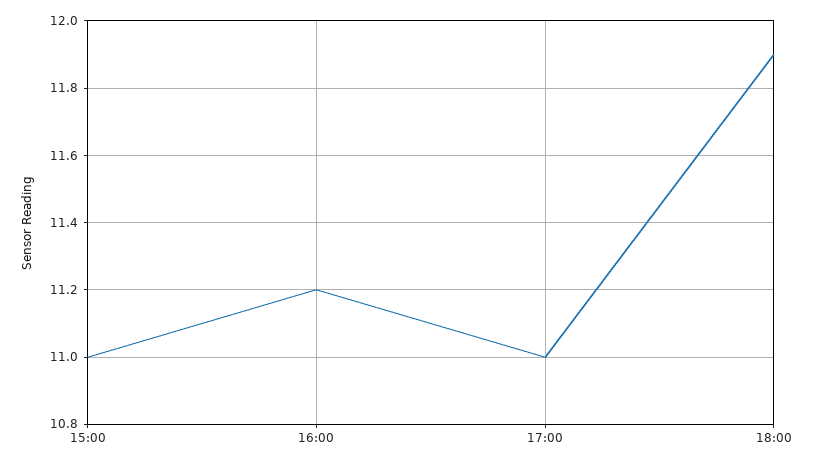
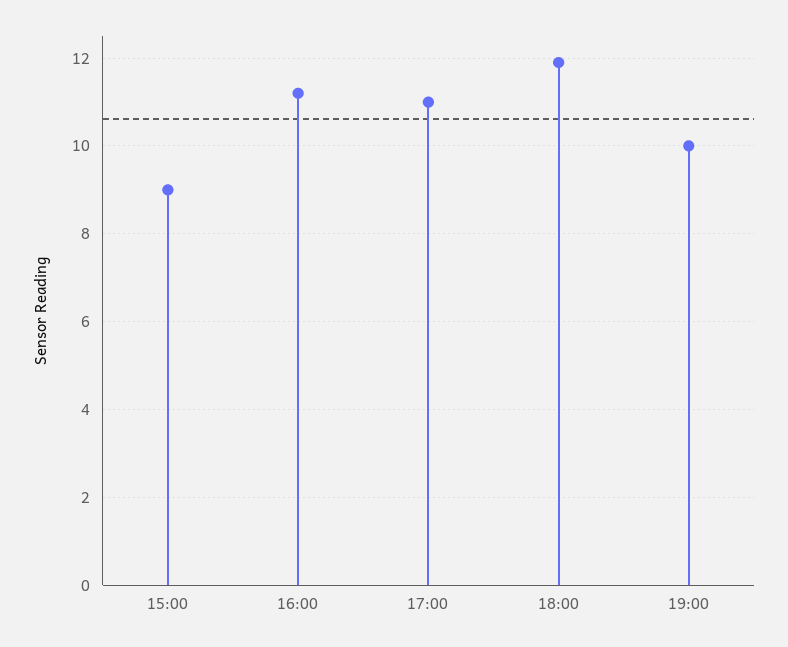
15:00: 11 -> 9
19:00: none -> 10

